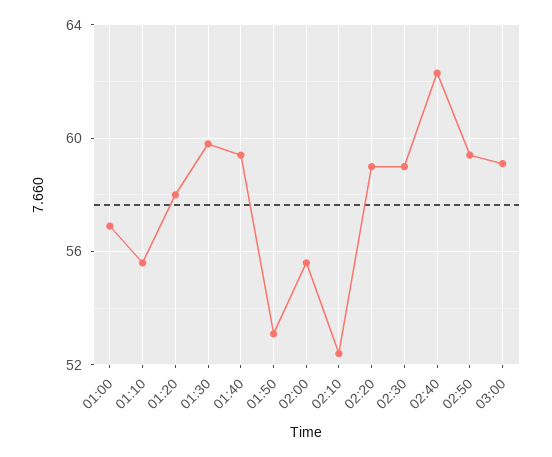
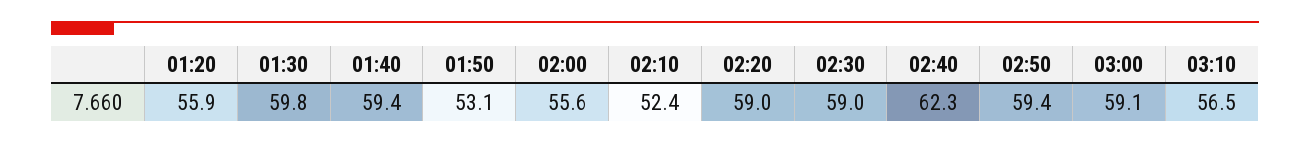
01:00: 57 -> none
01:10: 55.5 -> none
01:20: 58 -> 55.9
03:10: none -> 56.5

